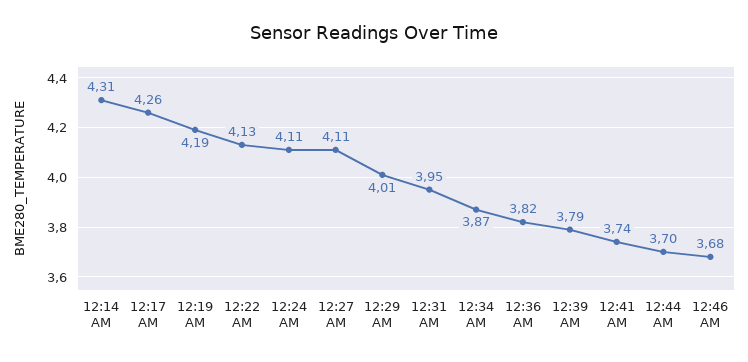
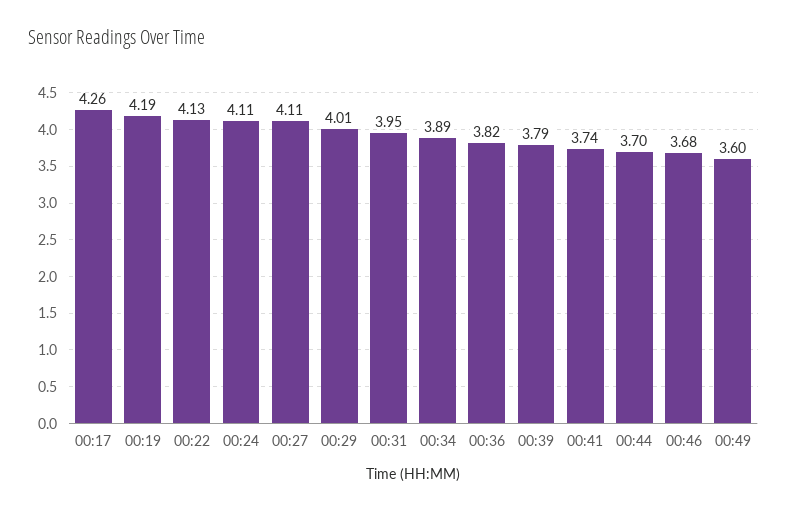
12:14 AM: 4.31 -> none
12:34 AM: 3.87 -> 3.89
00:49: none -> 3.6

